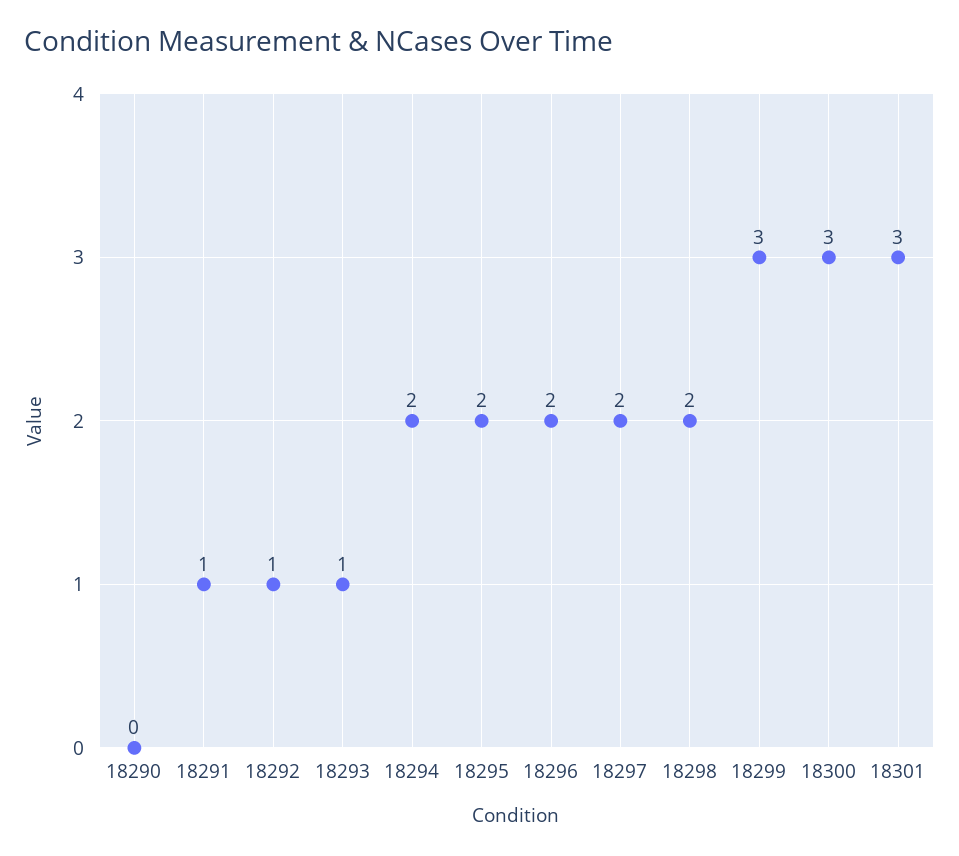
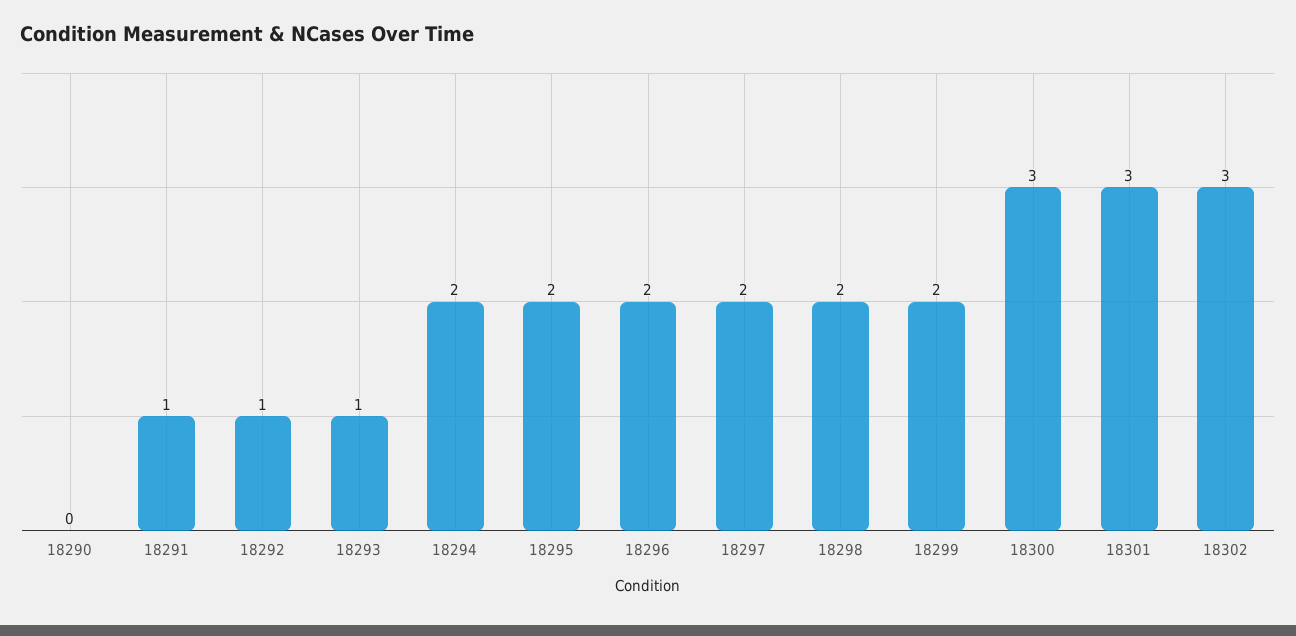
18299: 3 -> 2
18302: none -> 3

